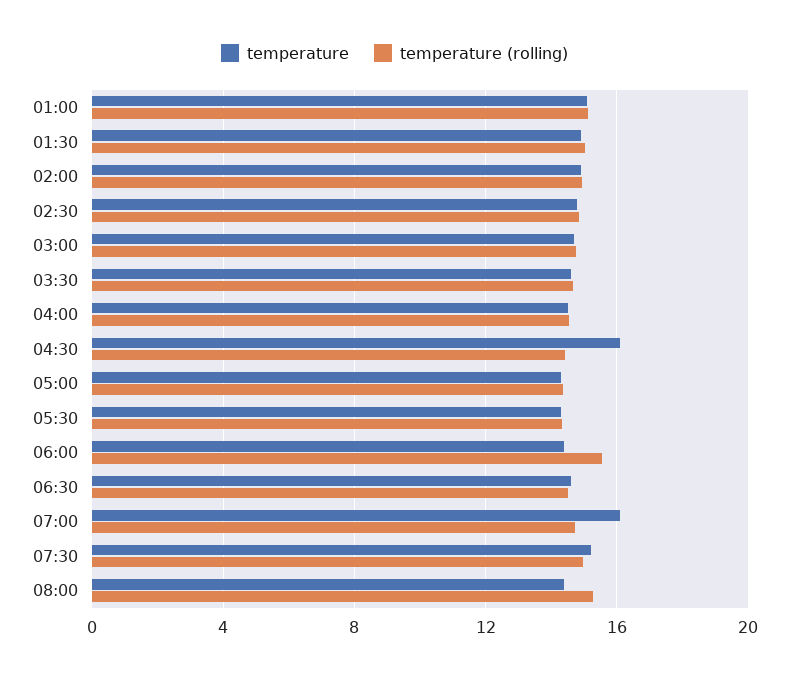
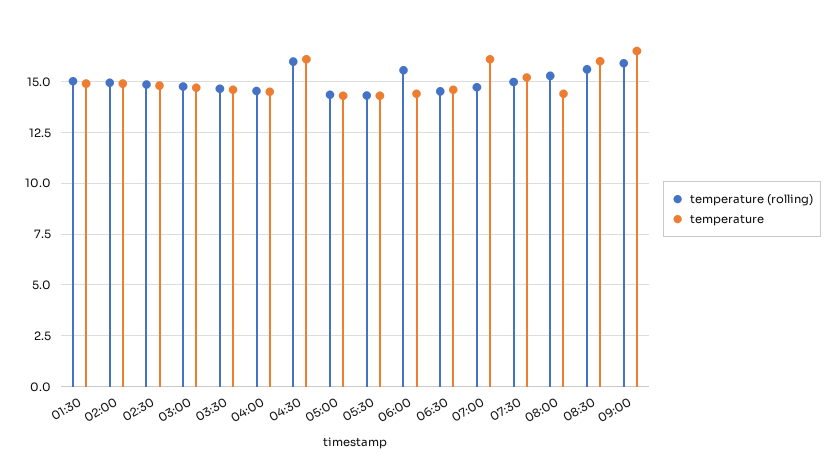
temperature, 01:00: 15 -> none
temperature (rolling), 01:00: 15 -> none
temperature (rolling), 04:30: 14.5 -> 16
temperature (rolling), 08:30: none -> 15.5
temperature, 08:30: none -> 16
temperature (rolling), 09:00: none -> 16
temperature, 09:00: none -> 16.5

